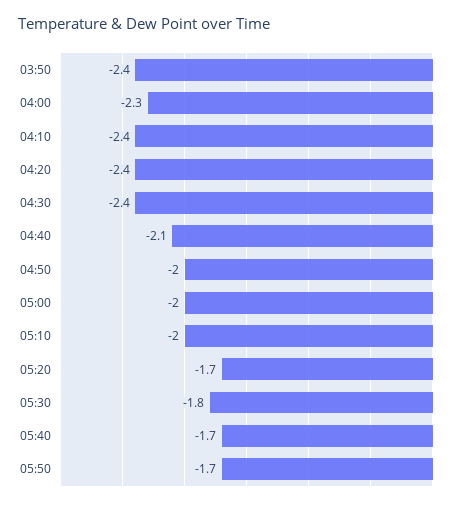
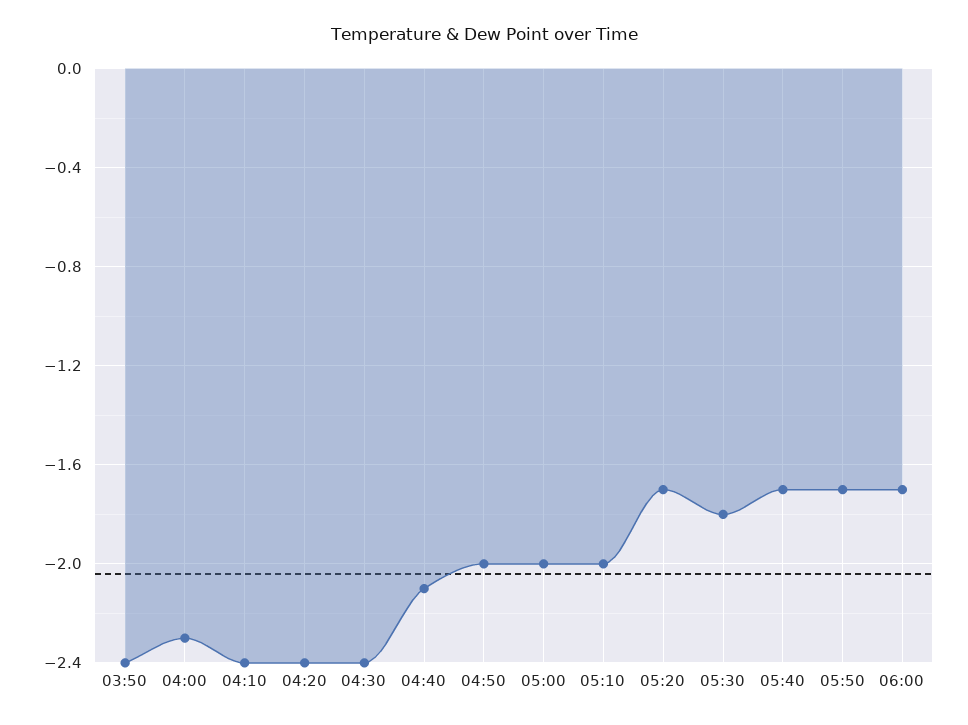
06:00: none -> -1.7

